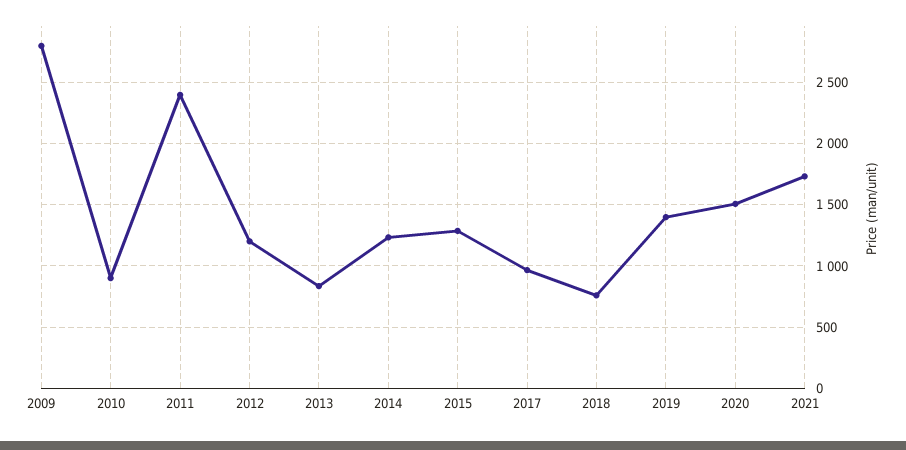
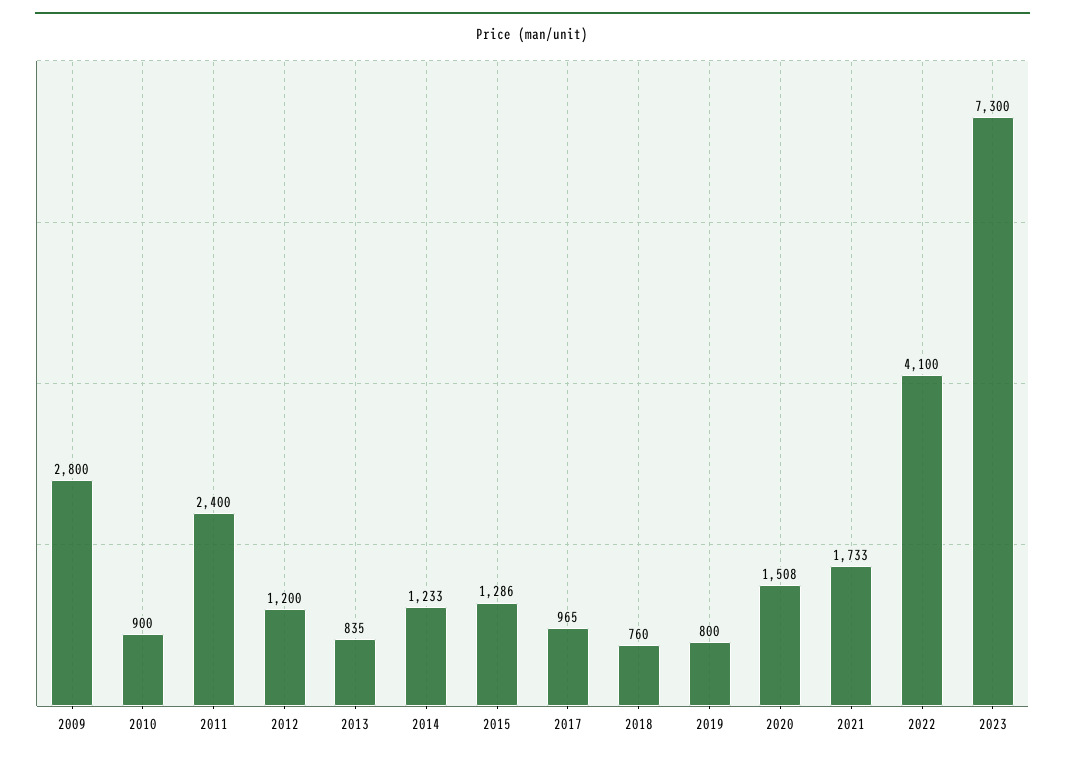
2019: 1400 -> 800
2022: none -> 4100
2023: none -> 7300

